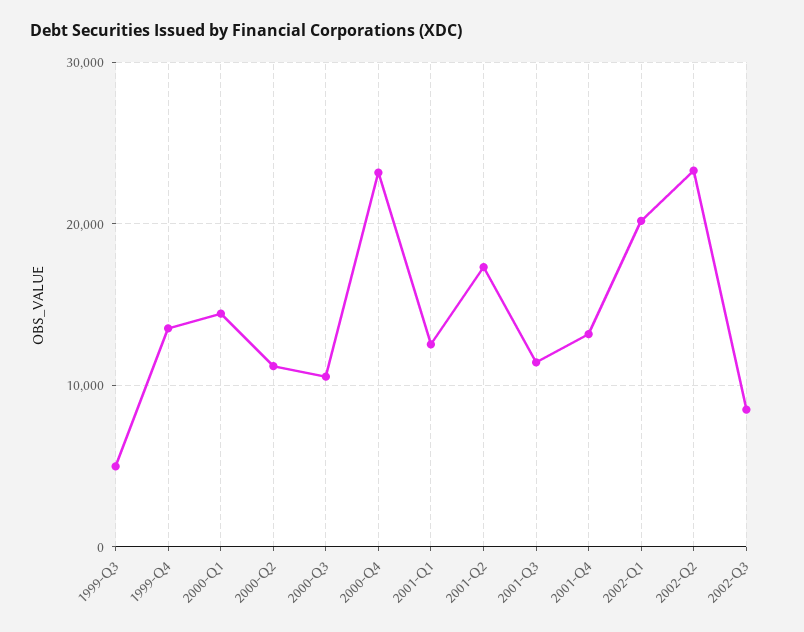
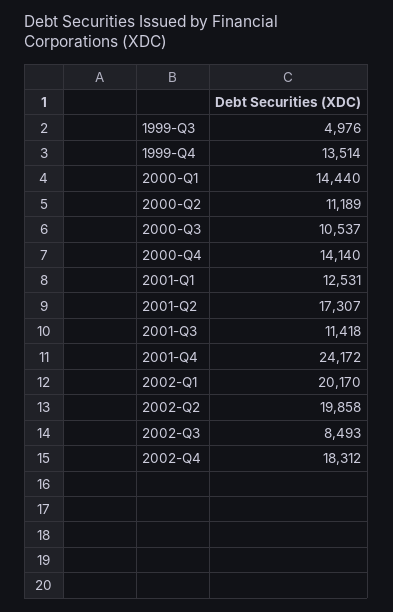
2000-Q4: 23000 -> 14140
2001-Q4: 13000 -> 24172
2002-Q2: 23000 -> 19858
2002-Q4: none -> 18312

